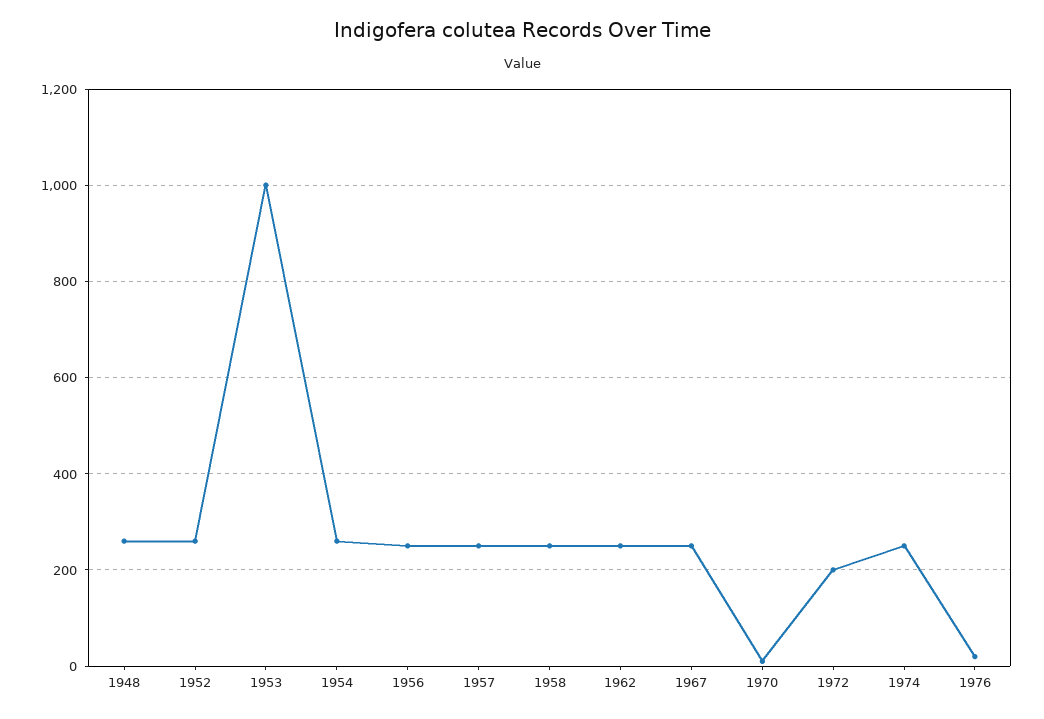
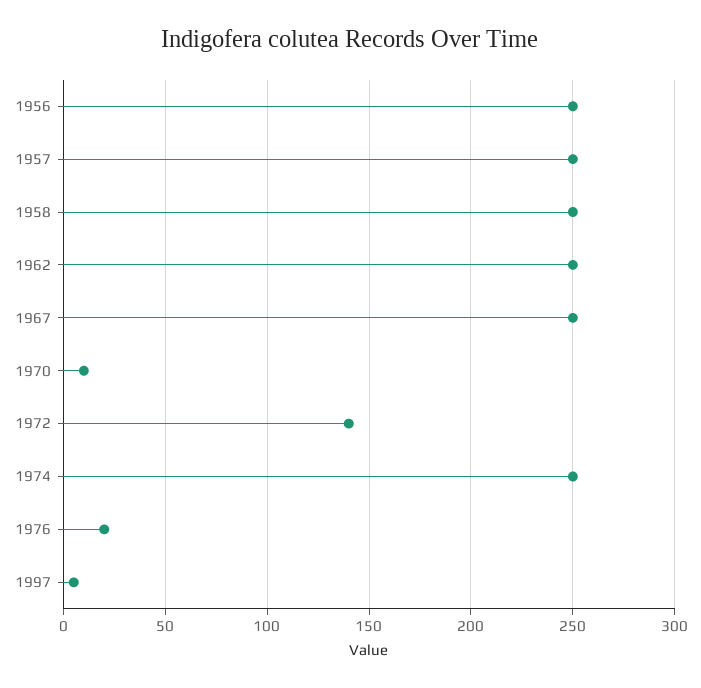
1948: 260 -> none
1952: 260 -> none
1953: 1000 -> none
1954: 260 -> none
1972: 200 -> 140
1997: none -> 5

